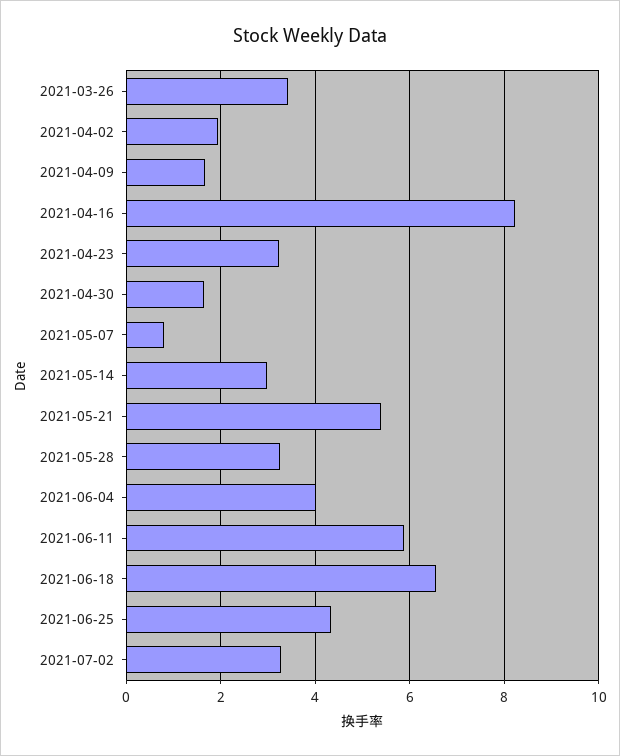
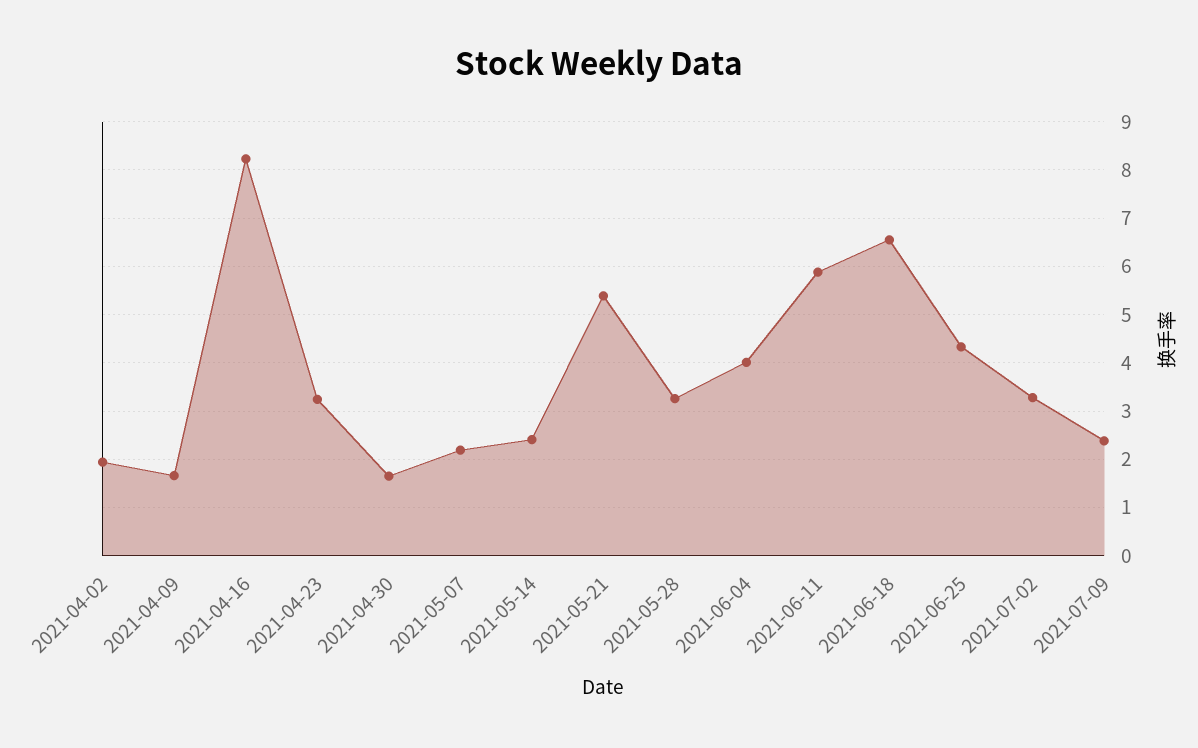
2021-03-26: 3.4 -> none
2021-05-07: 0.8 -> 2.2
2021-05-14: 3 -> 2.4
2021-07-09: none -> 2.4

